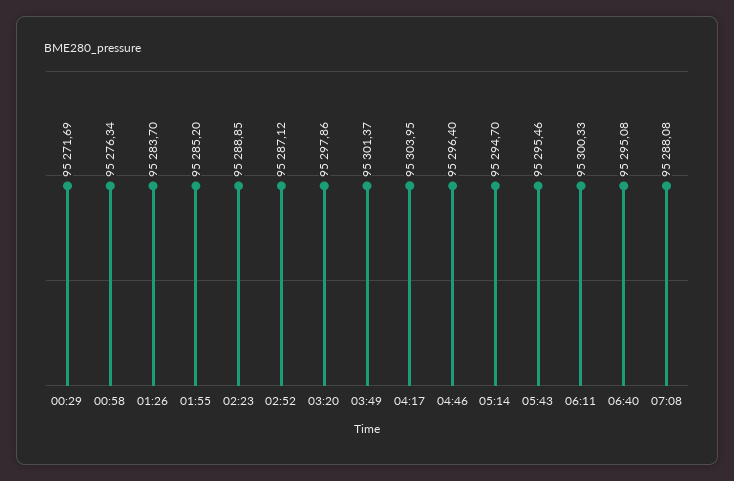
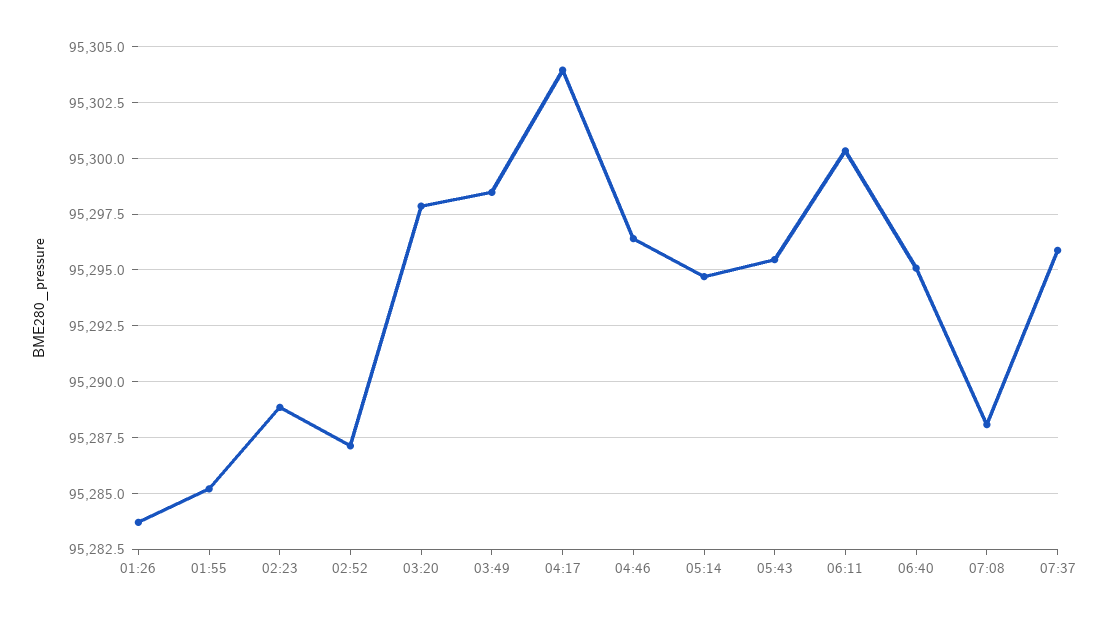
00:29: 95271.69 -> none
00:58: 95276.34 -> none
03:49: 95301.37 -> 95298.5
07:37: none -> 95296

